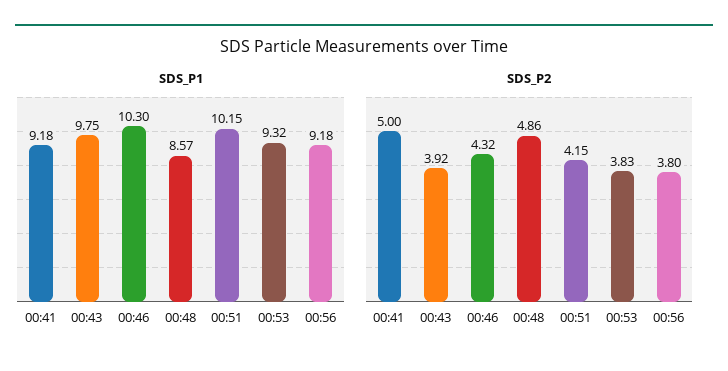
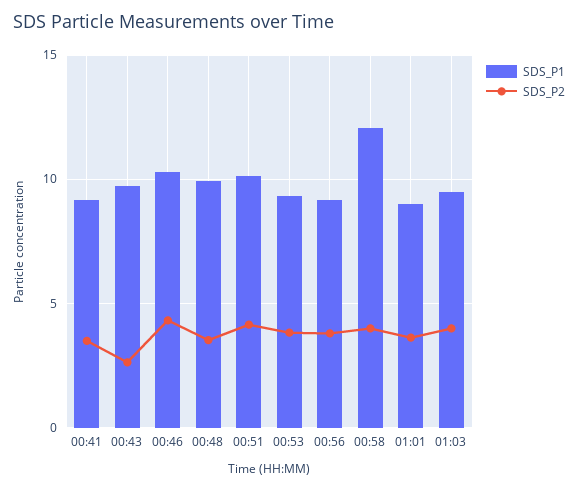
SDS_P1, 00:48: 8.57 -> 10
SDS_P2, 00:41: 5 -> 3.5
SDS_P2, 00:43: 3.92 -> 2.5
SDS_P2, 00:48: 4.86 -> 3.5
SDS_P1, 00:58: none -> 12
SDS_P2, 00:58: none -> 4
SDS_P1, 01:01: none -> 9
SDS_P2, 01:01: none -> 3.5
SDS_P1, 01:03: none -> 9.5
SDS_P2, 01:03: none -> 4

